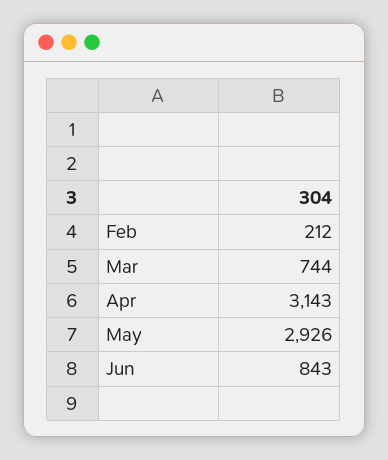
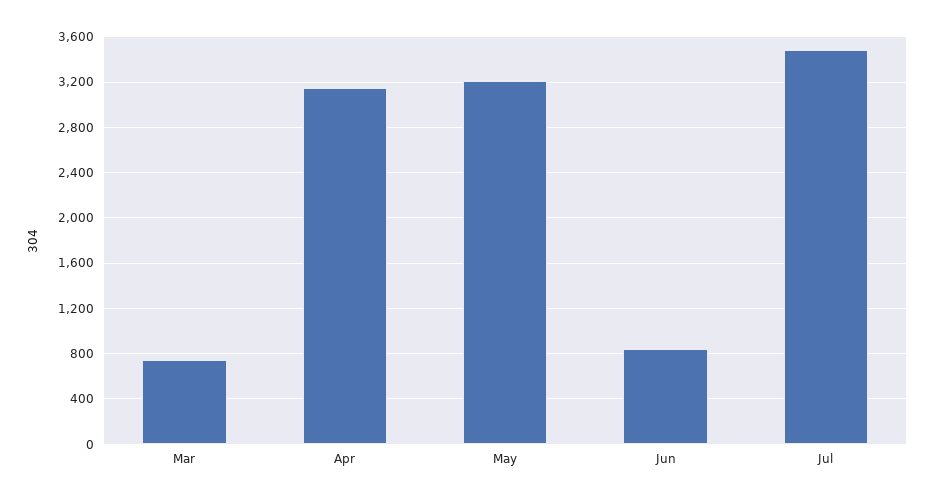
Feb: 212 -> none
May: 2926 -> 3200
Jul: none -> 3500

